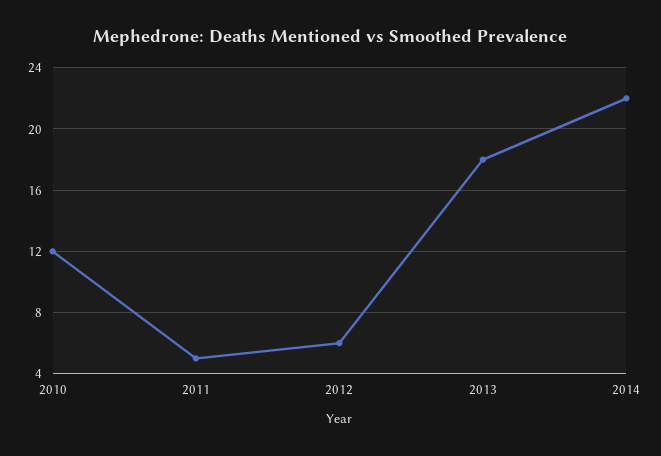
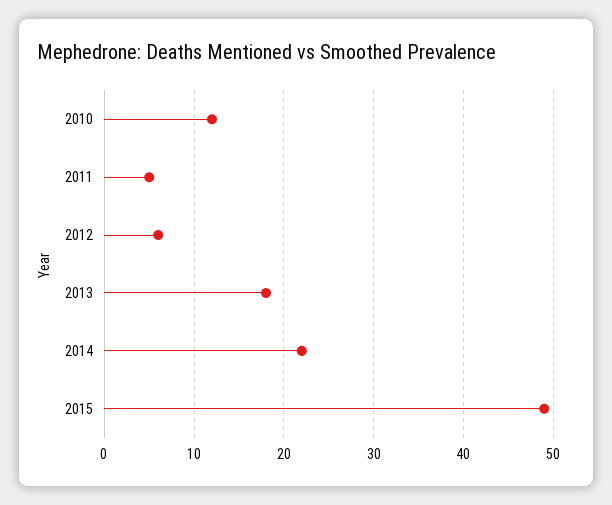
2015: none -> 49

